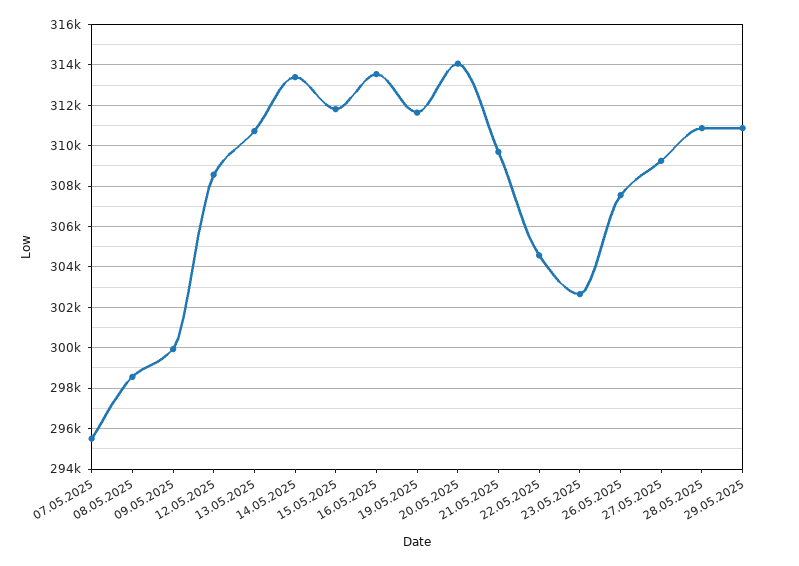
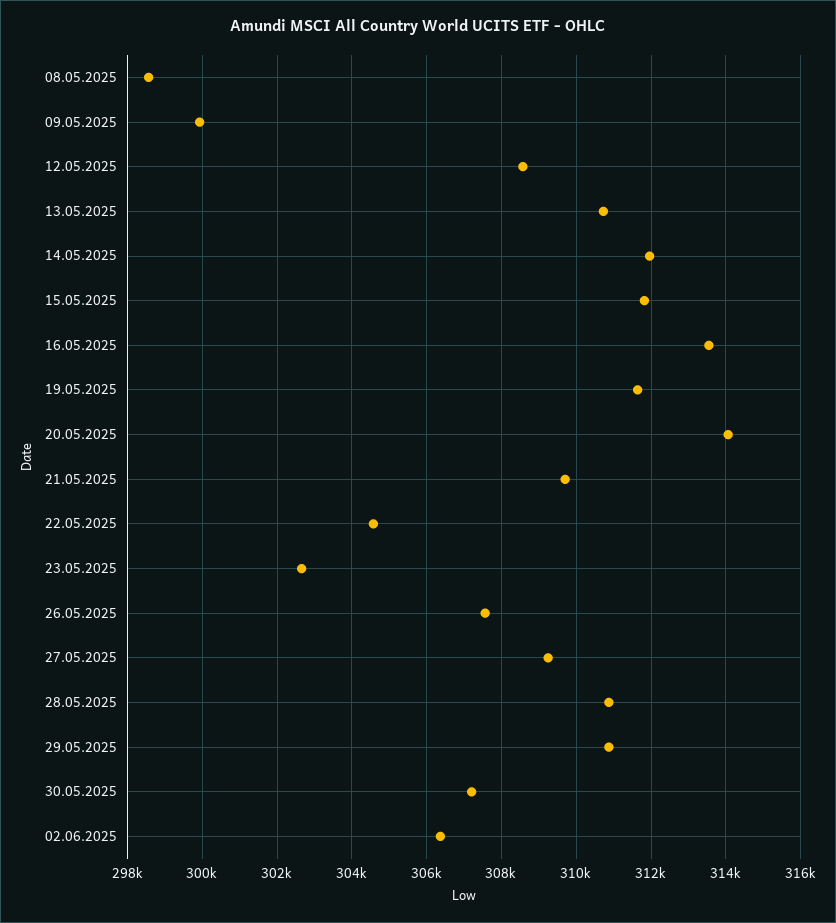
07.05.2025: 295500 -> none
14.05.2025: 313500 -> 312000
30.05.2025: none -> 307200
02.06.2025: none -> 306400

